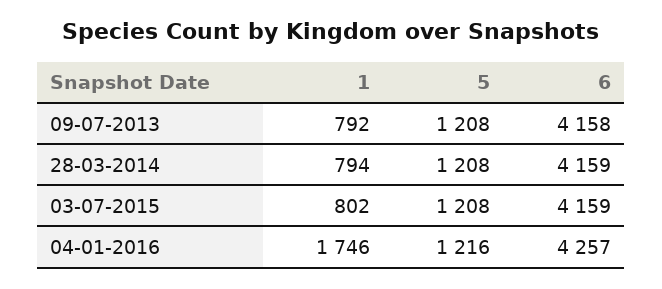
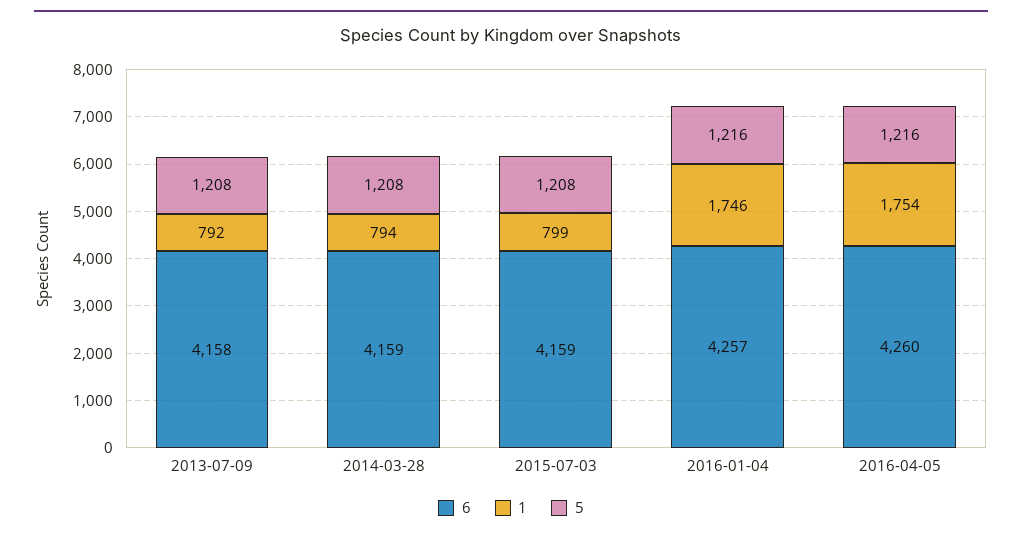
1, 03-07-2015: 802 -> 799
6, 2016-04-05: none -> 4260
1, 2016-04-05: none -> 1754
5, 2016-04-05: none -> 1216

